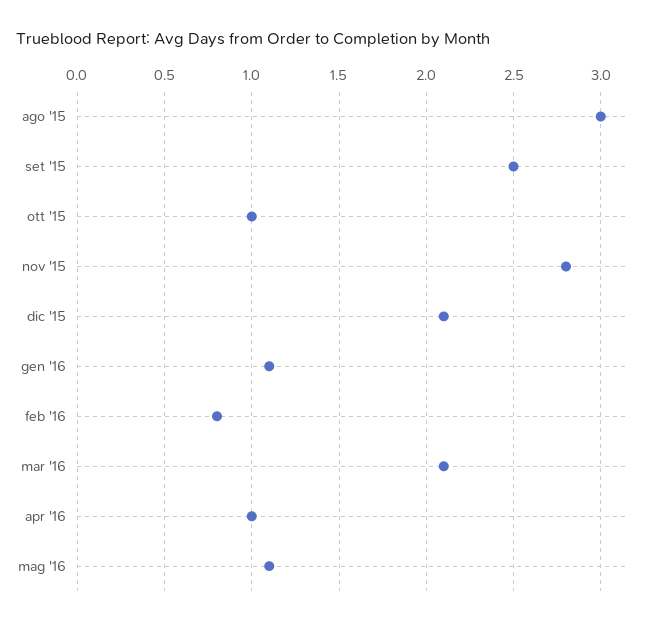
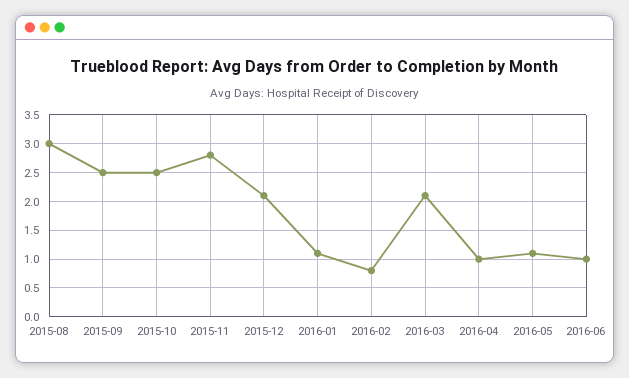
ott '15: 1 -> 2.5
2016-06: none -> 1

